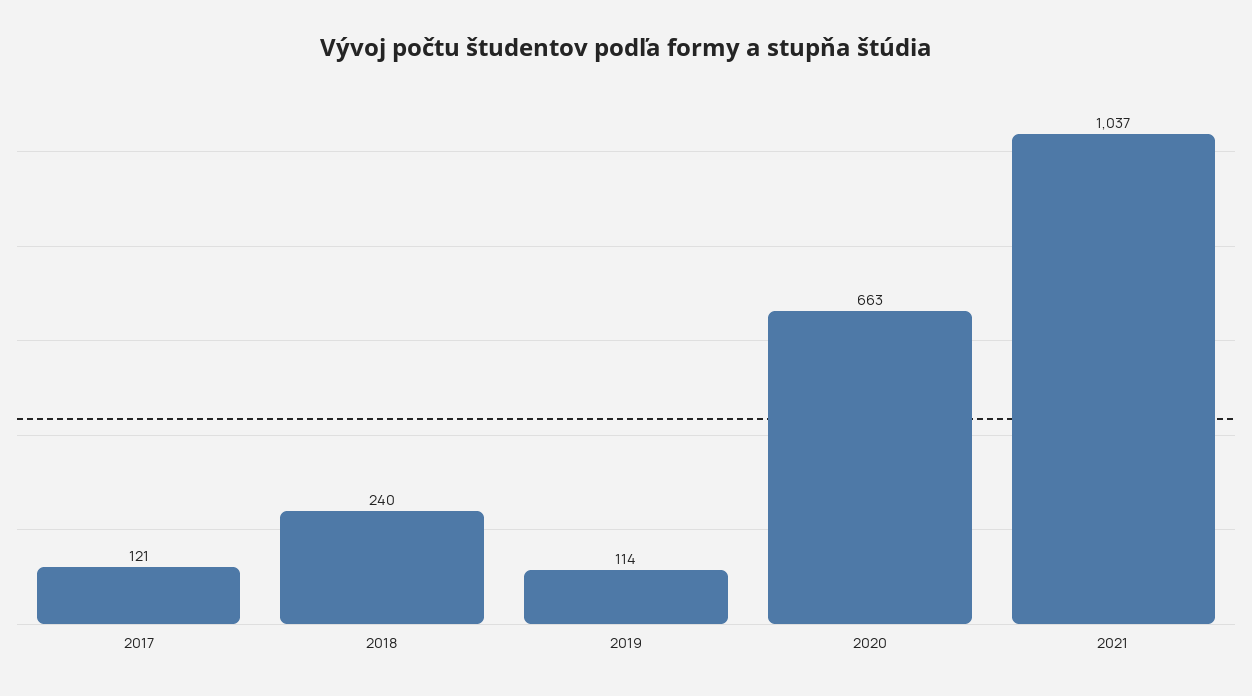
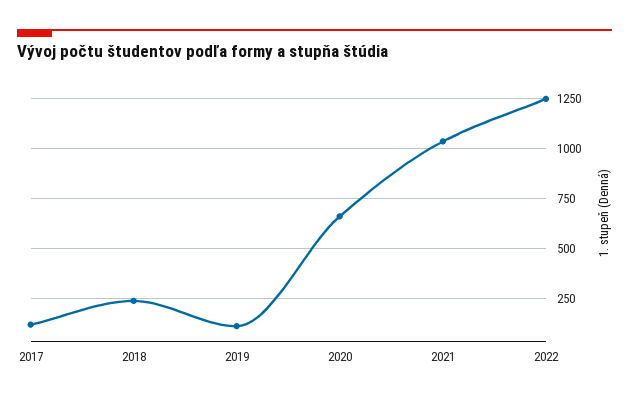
2022: none -> 1250

